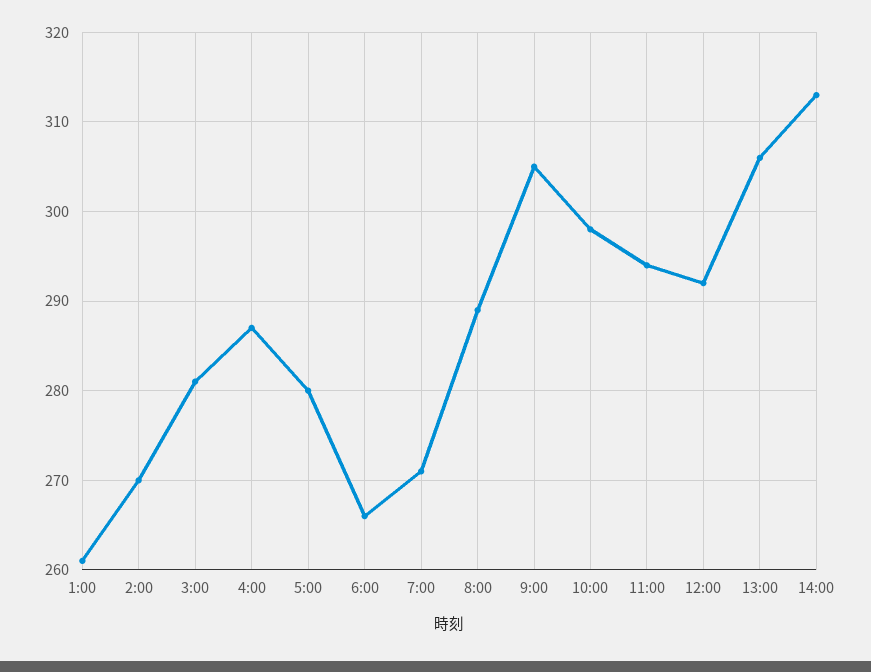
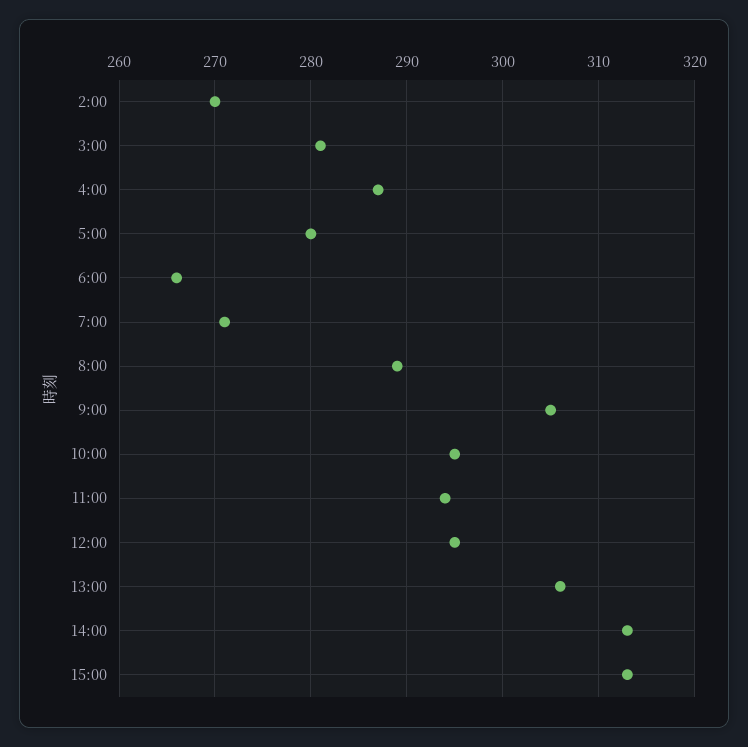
1:00: 261 -> none
10:00: 298 -> 295
12:00: 292 -> 295
15:00: none -> 313

